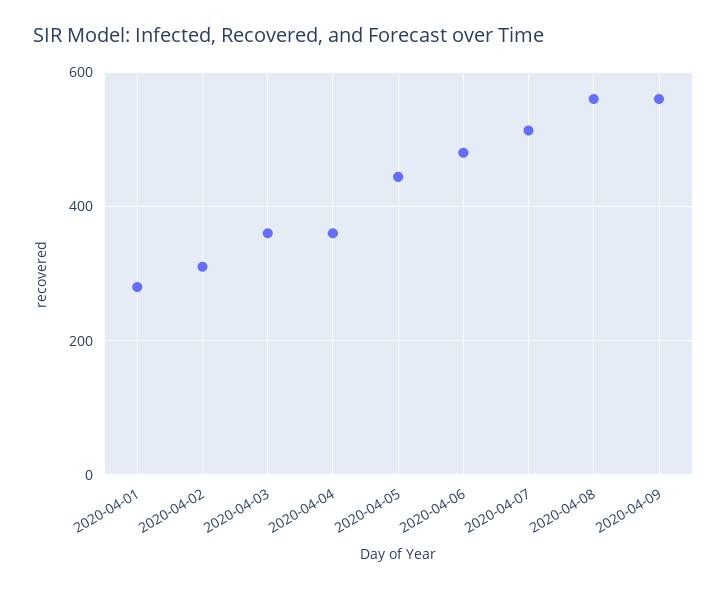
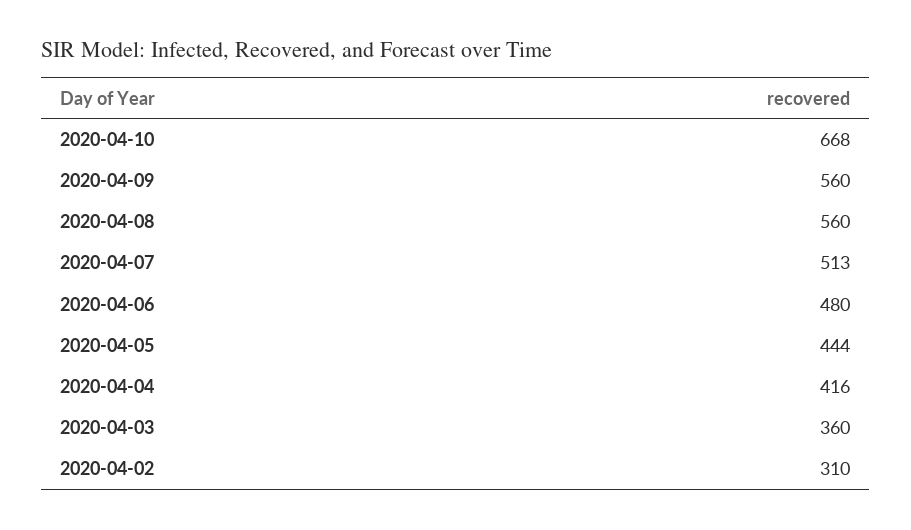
2020-04-01: 280 -> none
2020-04-04: 360 -> 416
2020-04-10: none -> 668

